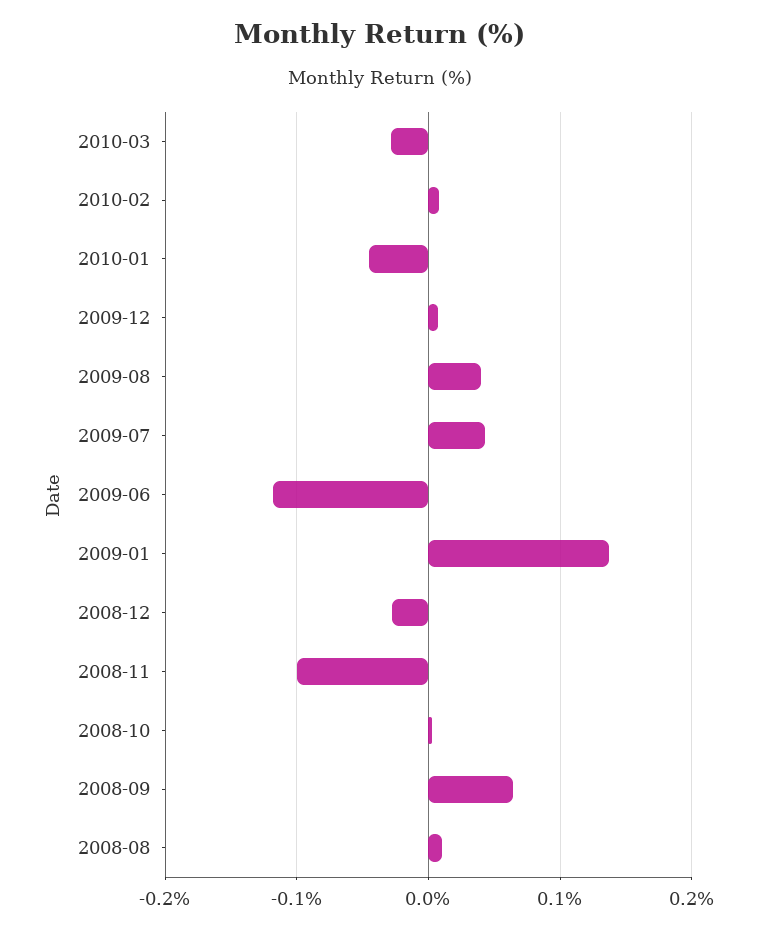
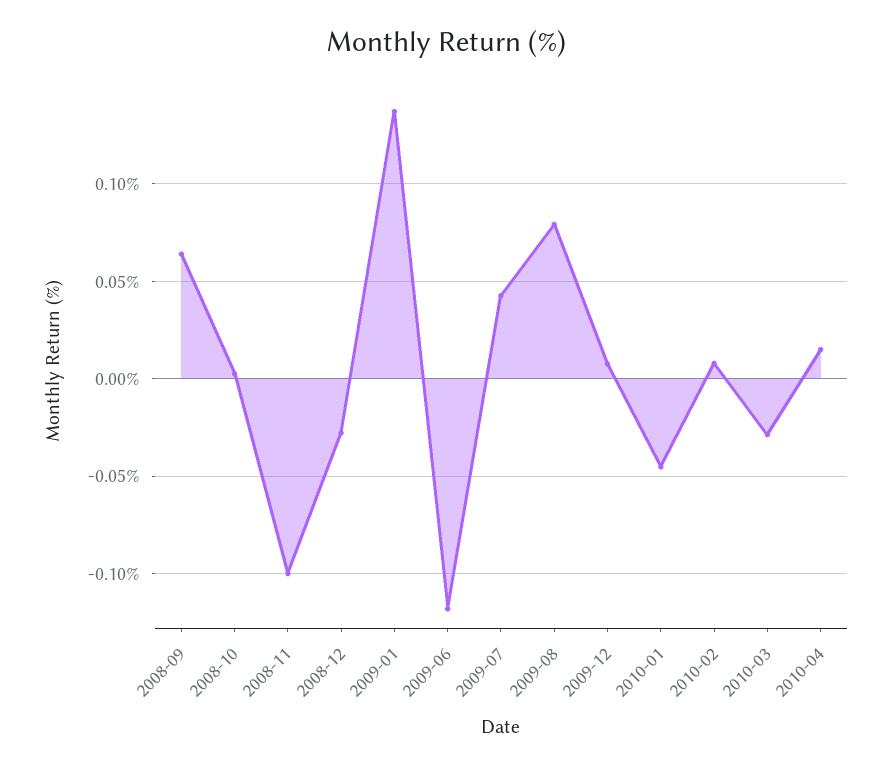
2009-08: 0.04 -> 0.08
2008-08: 0.01 -> none
2010-04: none -> 0.015

